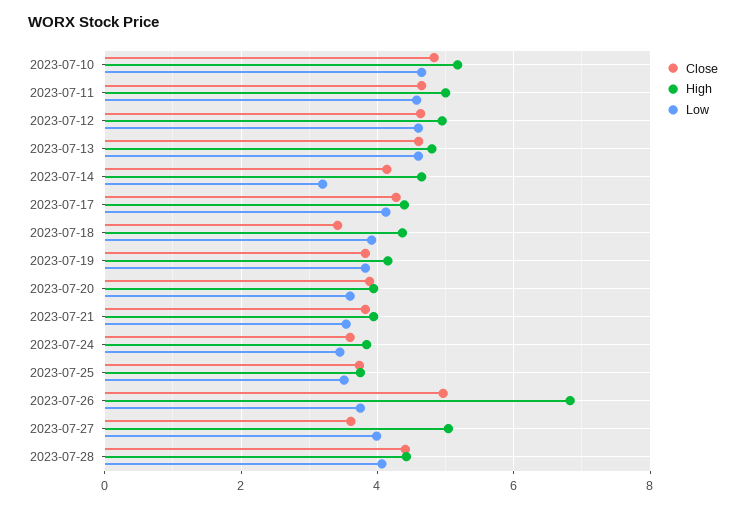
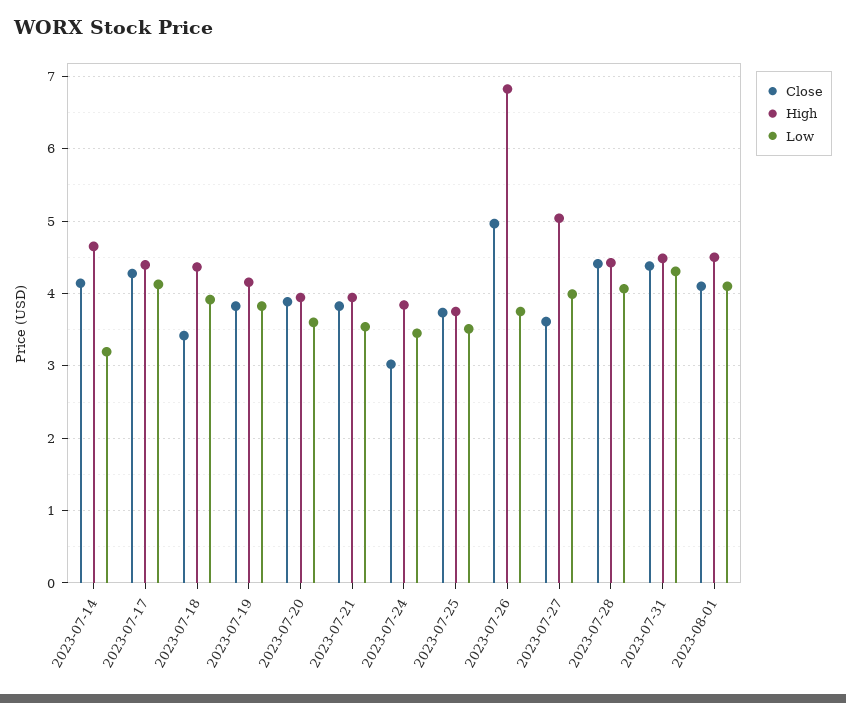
Close, 2023-07-10: 4.8 -> none
High, 2023-07-10: 5.2 -> none
Low, 2023-07-10: 4.6 -> none
Close, 2023-07-11: 4.6 -> none
High, 2023-07-11: 5 -> none
Low, 2023-07-11: 4.6 -> none
Close, 2023-07-12: 4.6 -> none
High, 2023-07-12: 5 -> none
Low, 2023-07-12: 4.6 -> none
Close, 2023-07-13: 4.6 -> none
High, 2023-07-13: 4.8 -> none
Low, 2023-07-13: 4.6 -> none
Close, 2023-07-24: 3.6 -> 3
Close, 2023-07-31: none -> 4.4
High, 2023-07-31: none -> 4.5
Low, 2023-07-31: none -> 4.3
Close, 2023-08-01: none -> 4.1
High, 2023-08-01: none -> 4.5
Low, 2023-08-01: none -> 4.1

